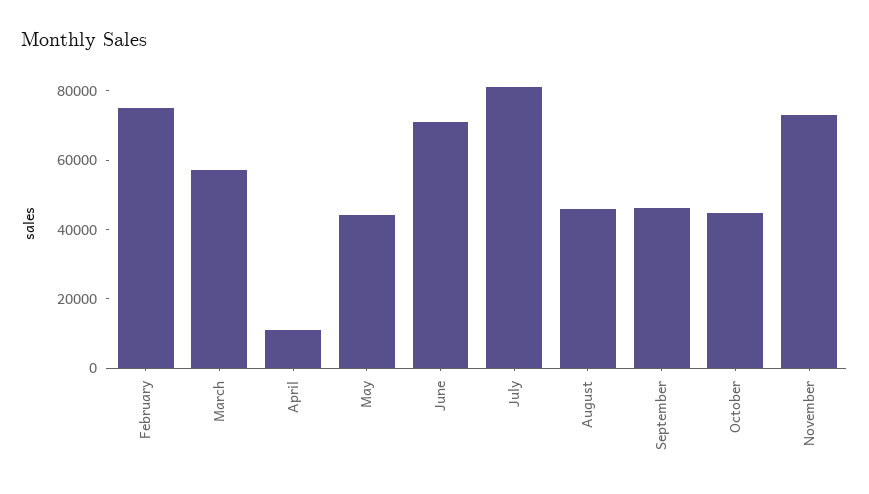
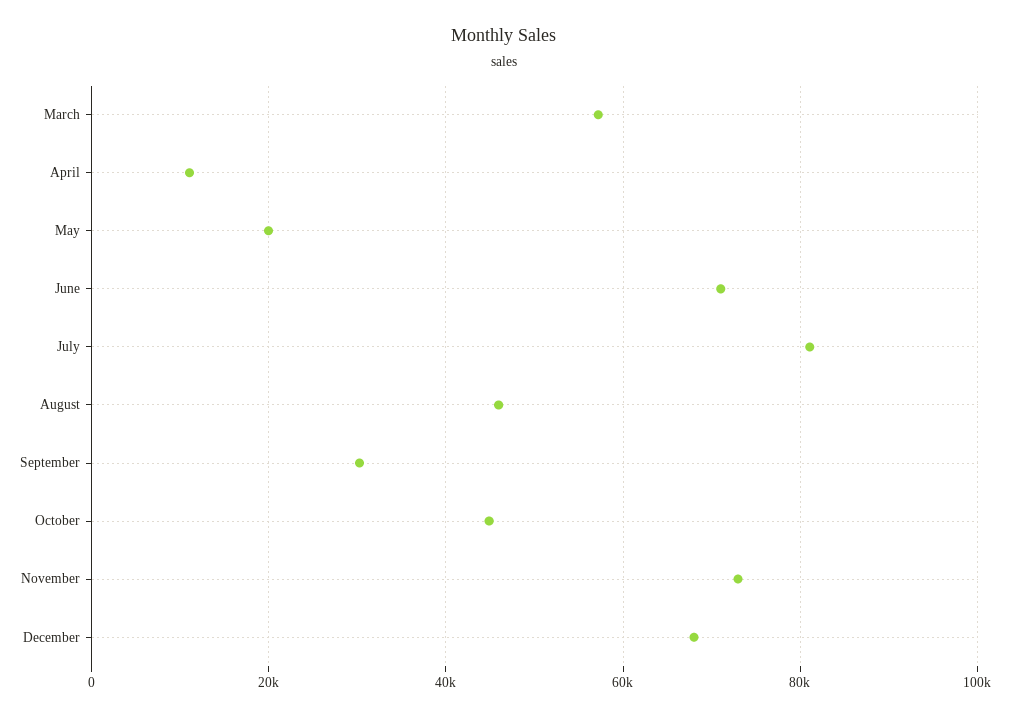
February: 75000 -> none
May: 45000 -> 20000
September: 45000 -> 30000
December: none -> 68000

